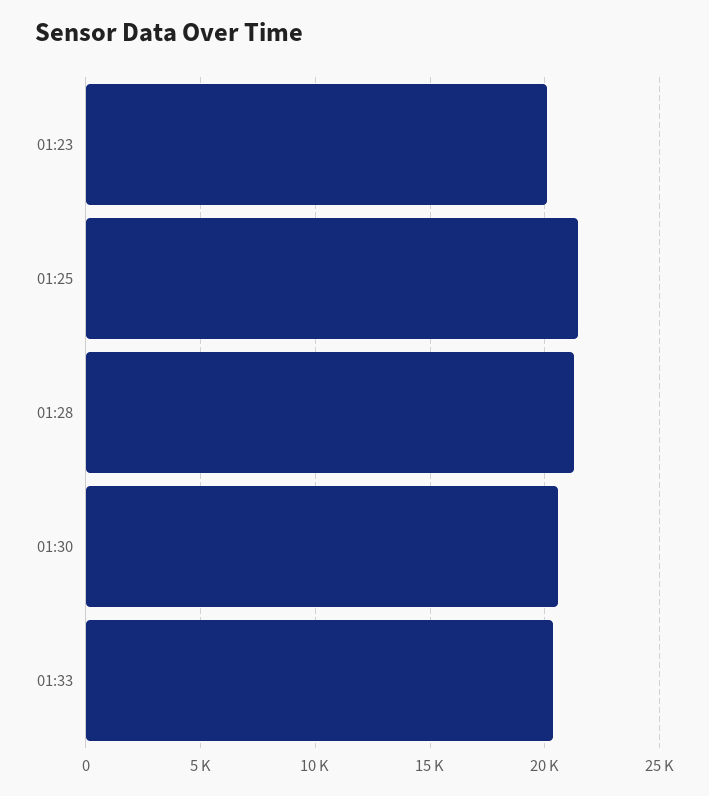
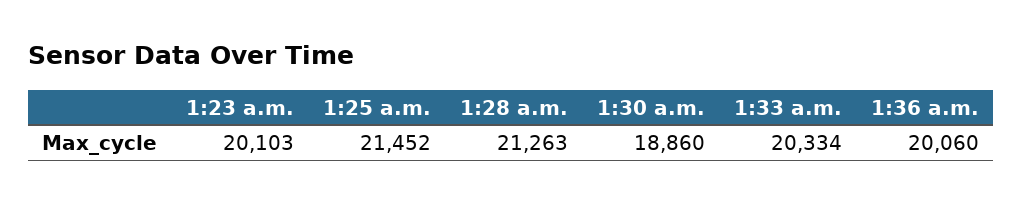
01:30: 20500 -> 18860
1:36 a.m.: none -> 20060

